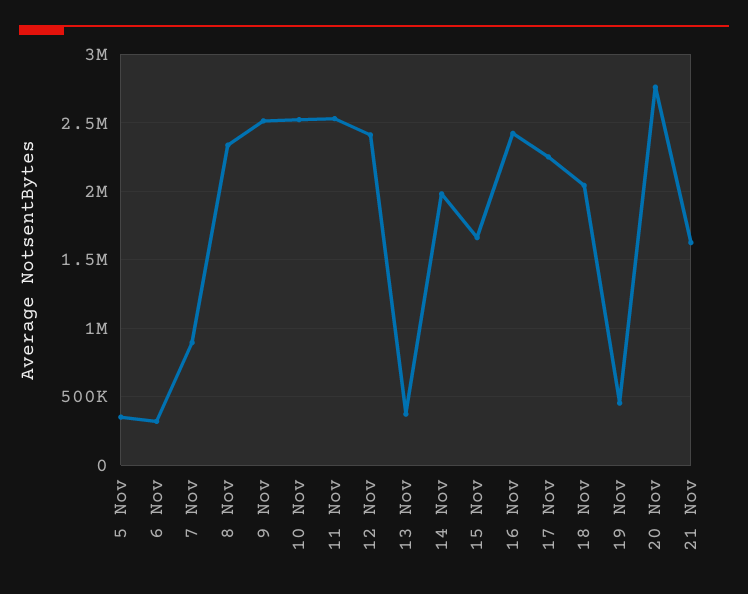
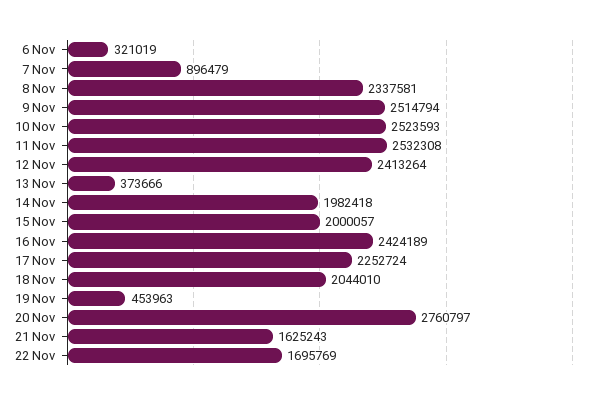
5 Nov: 350000 -> none
15 Nov: 1650000 -> 2000057
22 Nov: none -> 1695769

